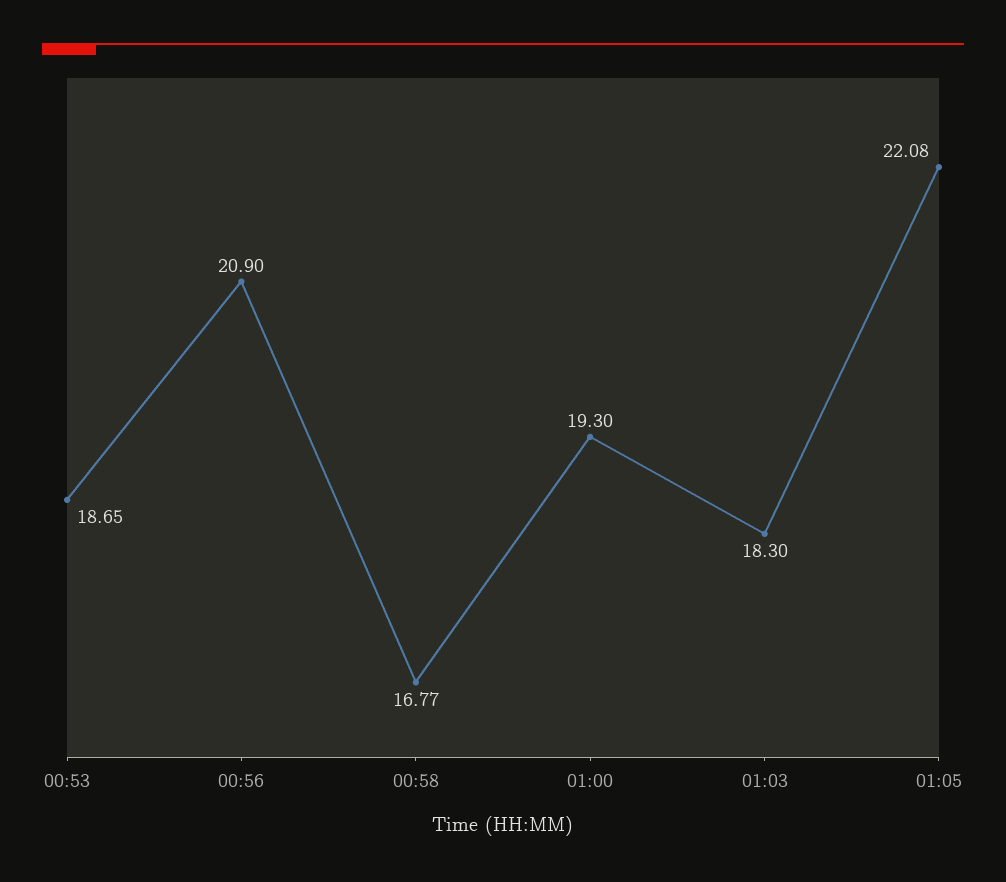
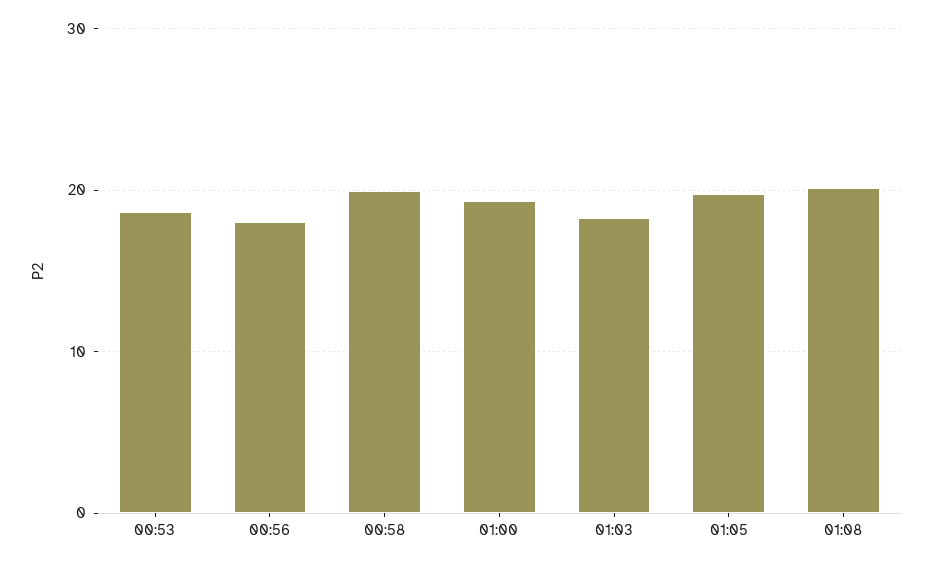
00:56: 20.9 -> 18
00:58: 16.77 -> 20
01:05: 22.08 -> 20
01:08: none -> 20

